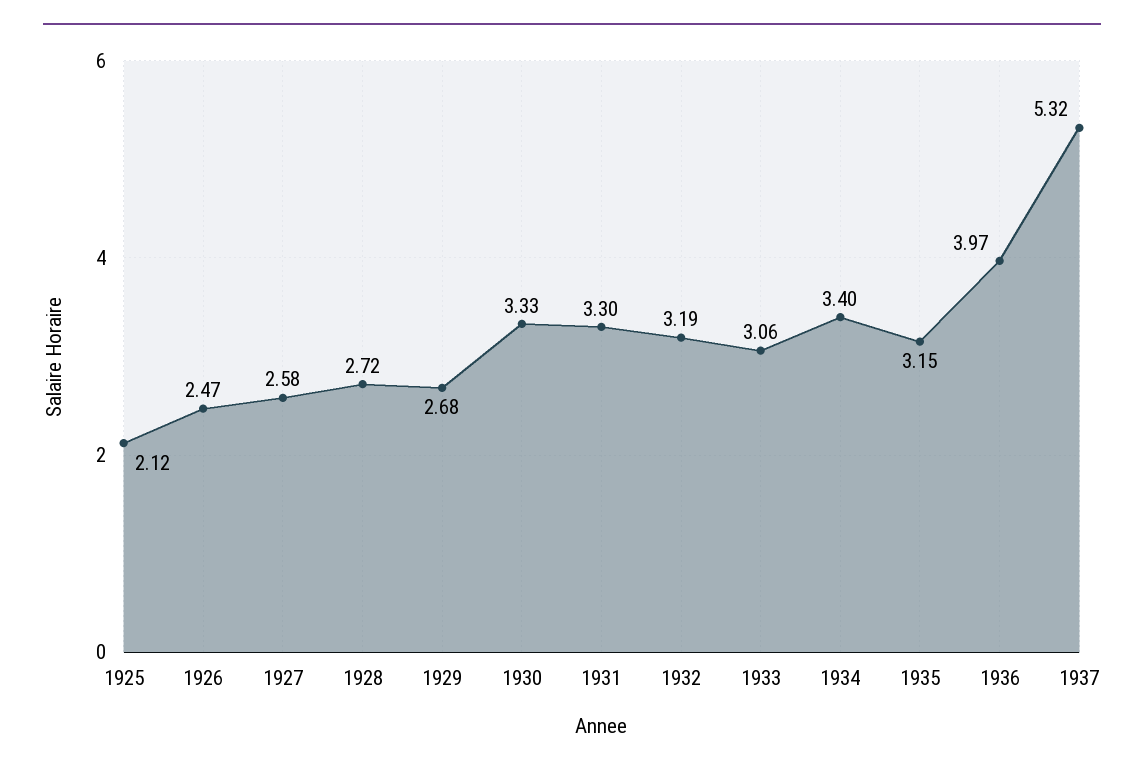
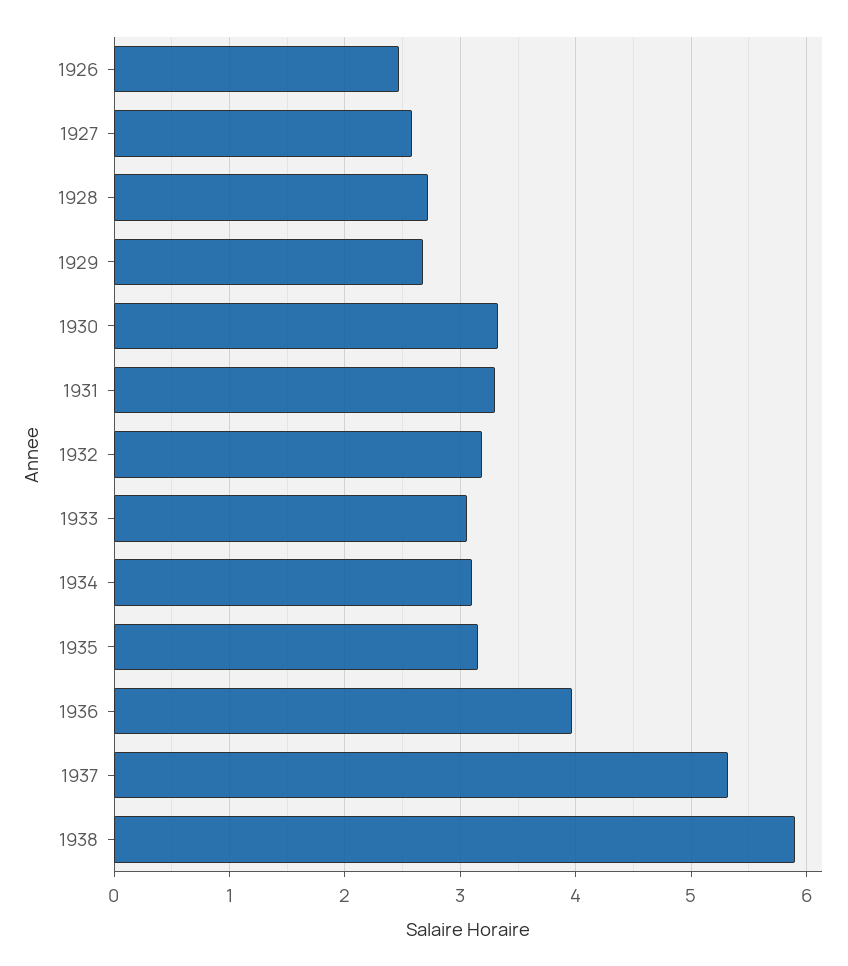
1925: 2.12 -> none
1934: 3.4 -> 3.1
1938: none -> 5.9

